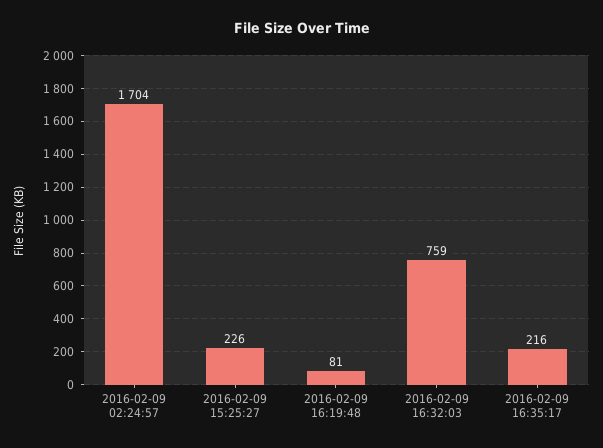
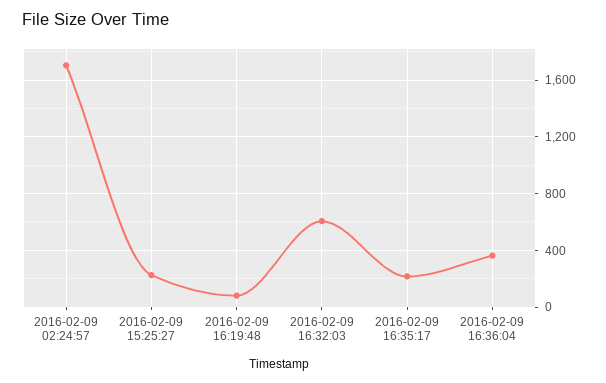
2016-02-09 16:32:03: 759 -> 600
2016-02-09 16:36:04: none -> 350

